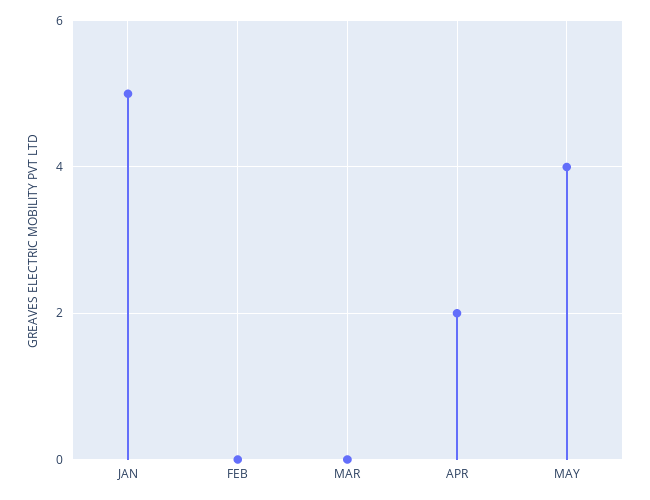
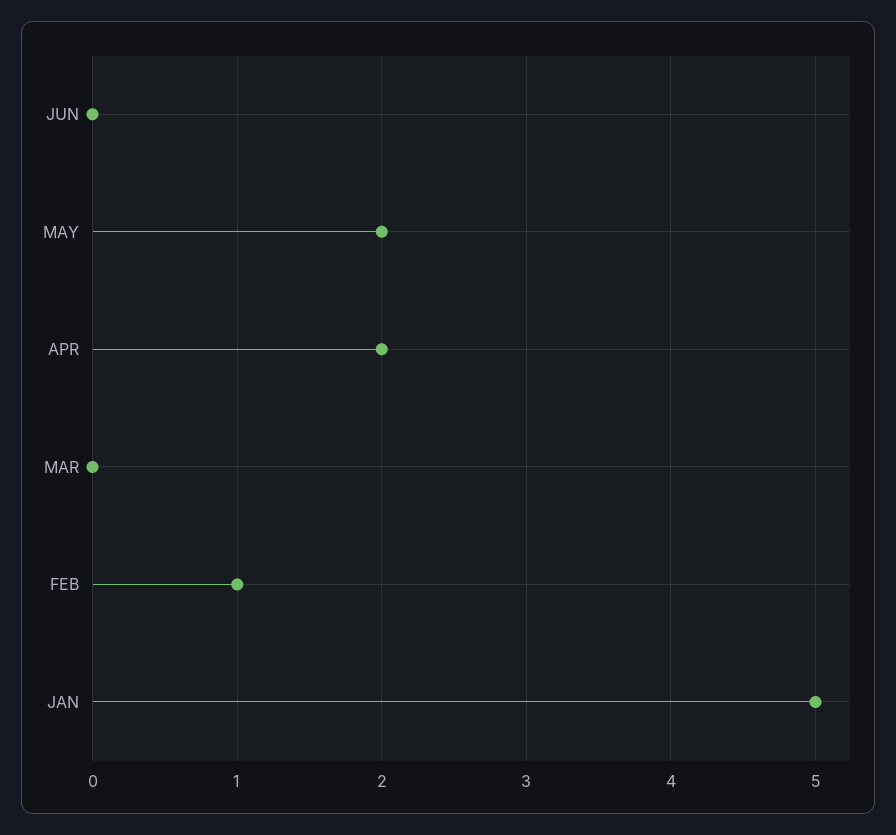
FEB: 0 -> 1
MAY: 4 -> 2
JUN: none -> 0

